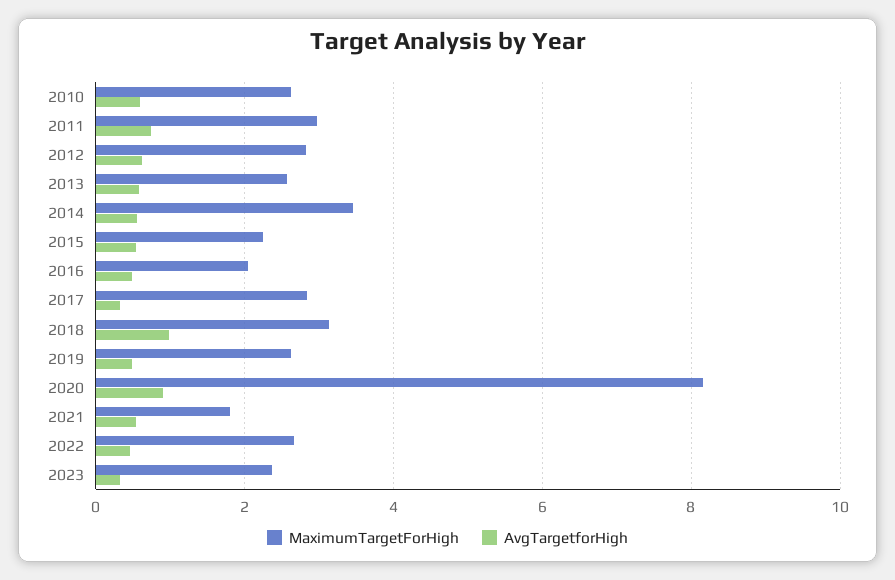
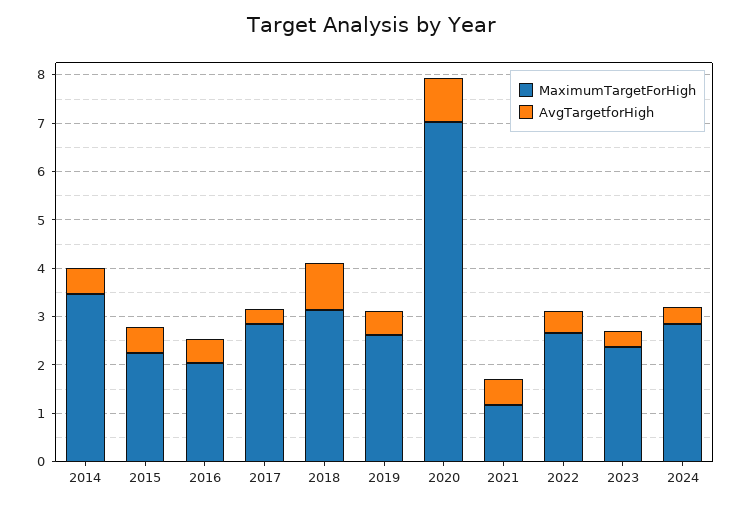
MaximumTargetForHigh, 2010: 2.6 -> none
AvgTargetforHigh, 2010: 0.6 -> none
MaximumTargetForHigh, 2011: 3 -> none
AvgTargetforHigh, 2011: 0.8 -> none
MaximumTargetForHigh, 2012: 2.8 -> none
AvgTargetforHigh, 2012: 0.6 -> none
MaximumTargetForHigh, 2013: 2.6 -> none
AvgTargetforHigh, 2013: 0.6 -> none
MaximumTargetForHigh, 2020: 8.2 -> 7
MaximumTargetForHigh, 2021: 1.8 -> 1.2
MaximumTargetForHigh, 2024: none -> 2.8
AvgTargetforHigh, 2024: none -> 0.4

